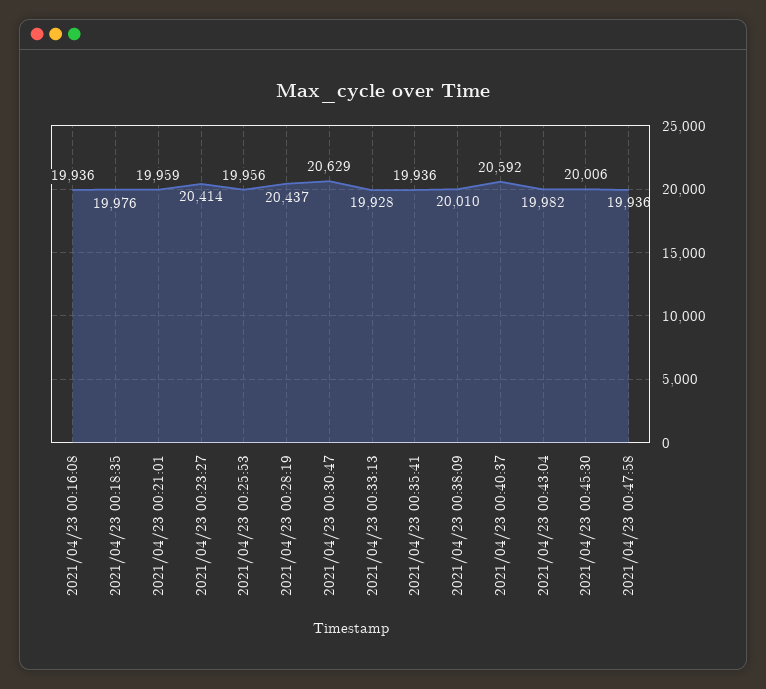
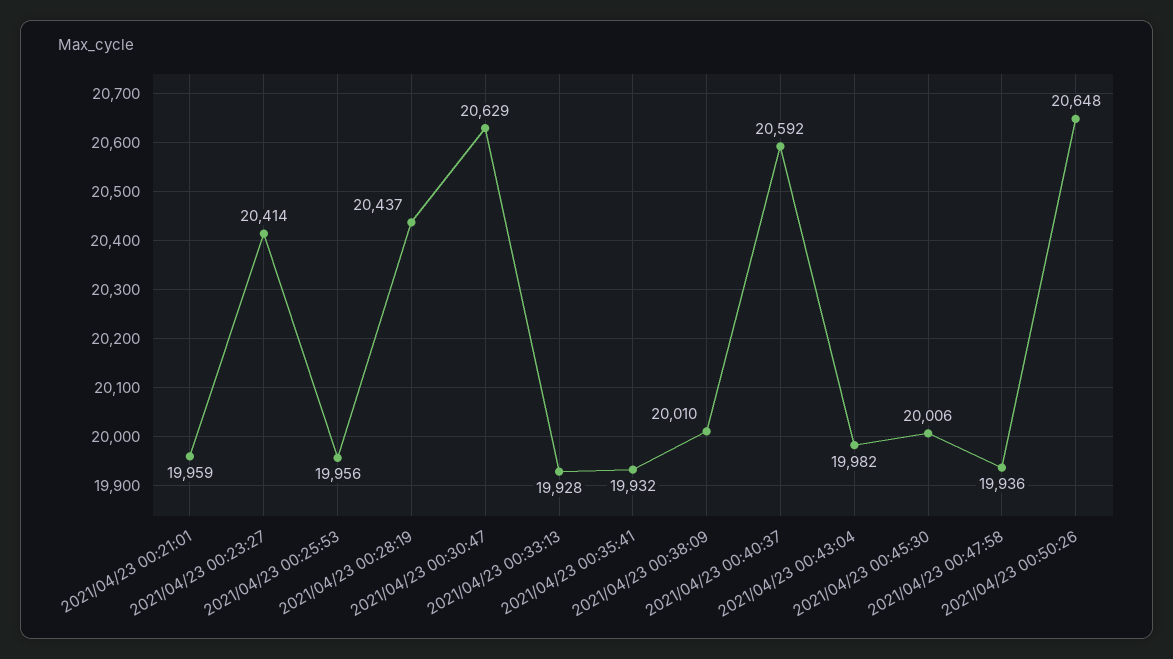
2021/04/23 00:16:08: 19936 -> none
2021/04/23 00:18:35: 19976 -> none
2021/04/23 00:35:41: 19936 -> 19932
2021/04/23 00:50:26: none -> 20648

